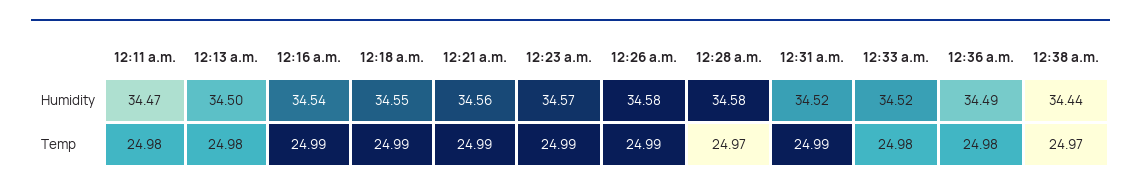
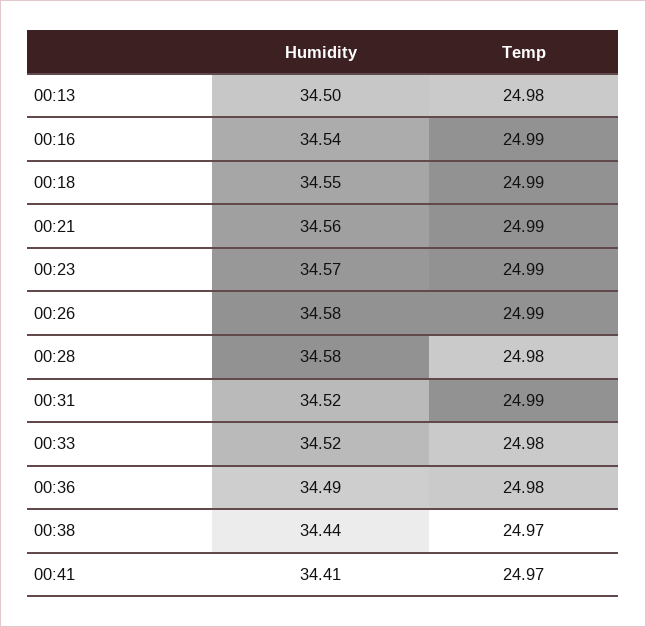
12:11 a.m., Humidity: 34.47 -> none
12:11 a.m., Temp: 24.98 -> none
12:28 a.m., Temp: 24.97 -> 24.98
00:41, Humidity: none -> 34.41
00:41, Temp: none -> 24.97

